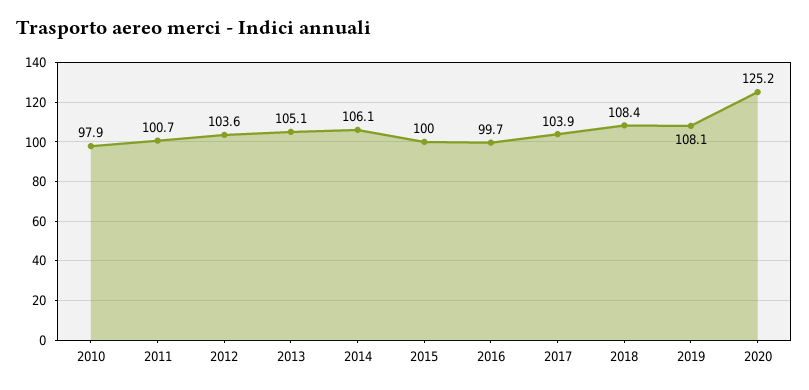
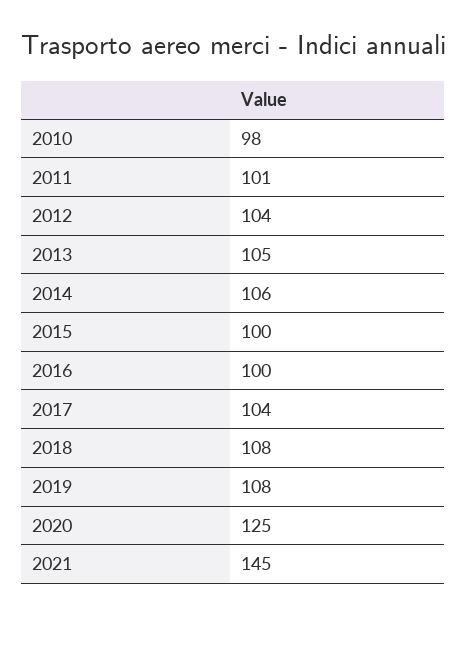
2021: none -> 145

